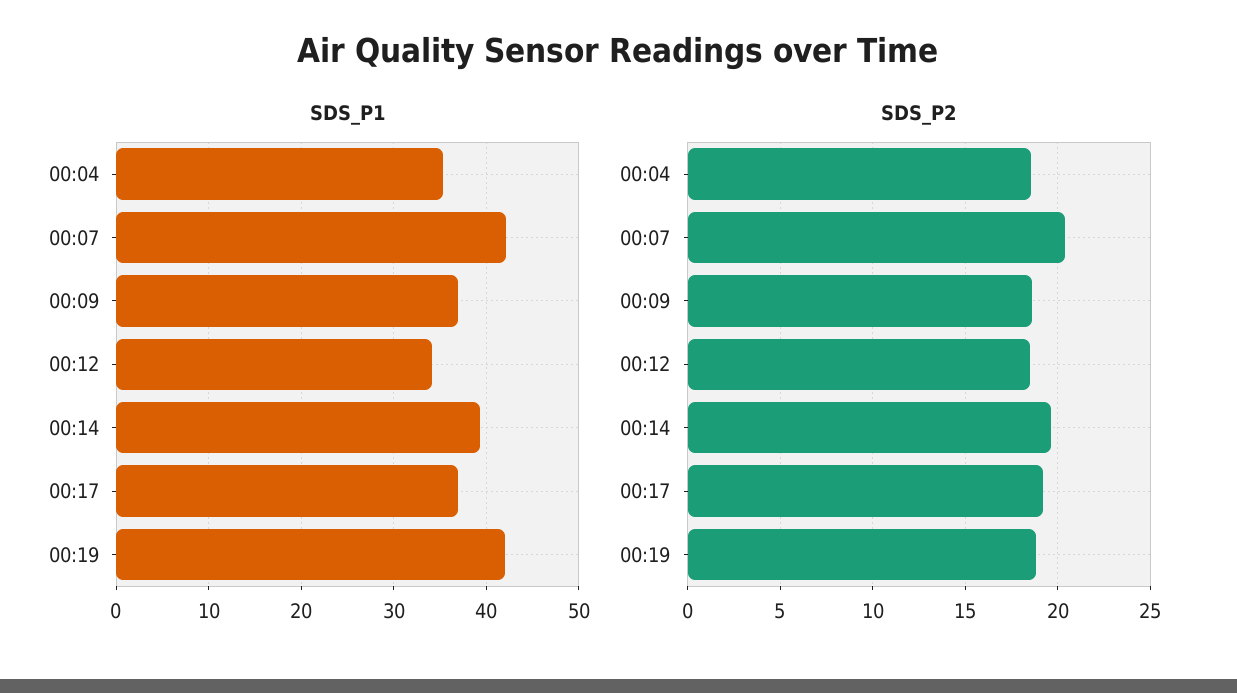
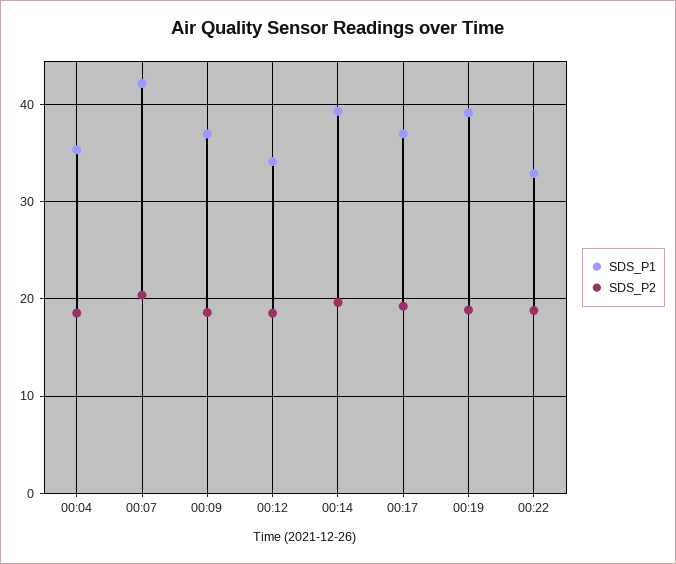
SDS_P1, 00:19: 42 -> 39
SDS_P1, 00:22: none -> 33
SDS_P2, 00:22: none -> 19

